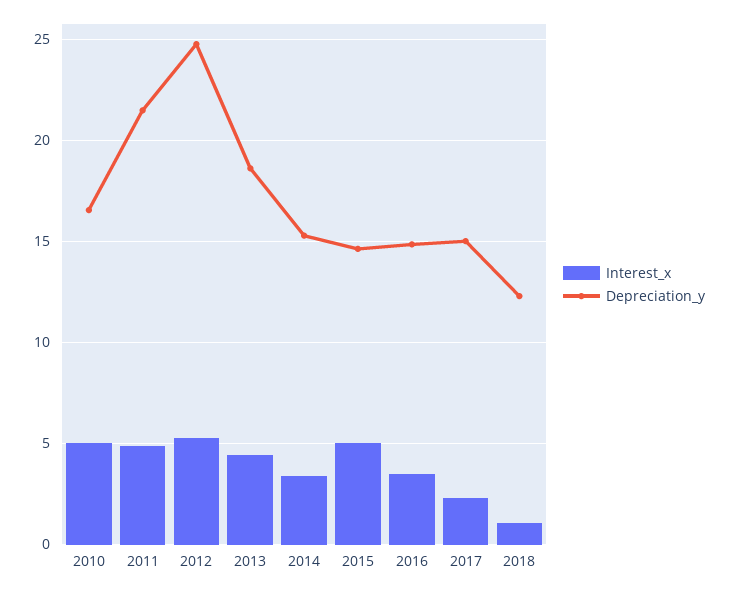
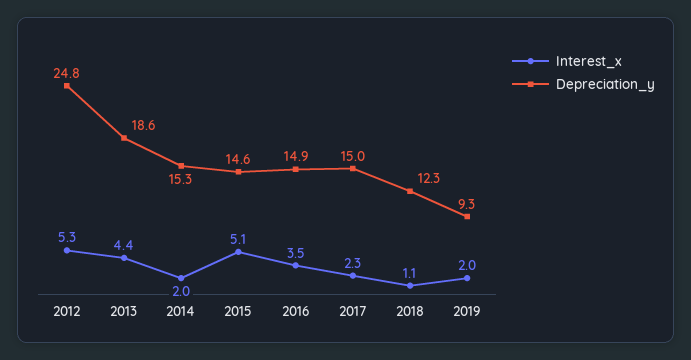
Interest_x, 2010: 5 -> none
Depreciation_y, 2010: 16.5 -> none
Interest_x, 2011: 5 -> none
Depreciation_y, 2011: 21.5 -> none
Interest_x, 2014: 3.5 -> 2
Interest_x, 2019: none -> 2
Depreciation_y, 2019: none -> 9.3

